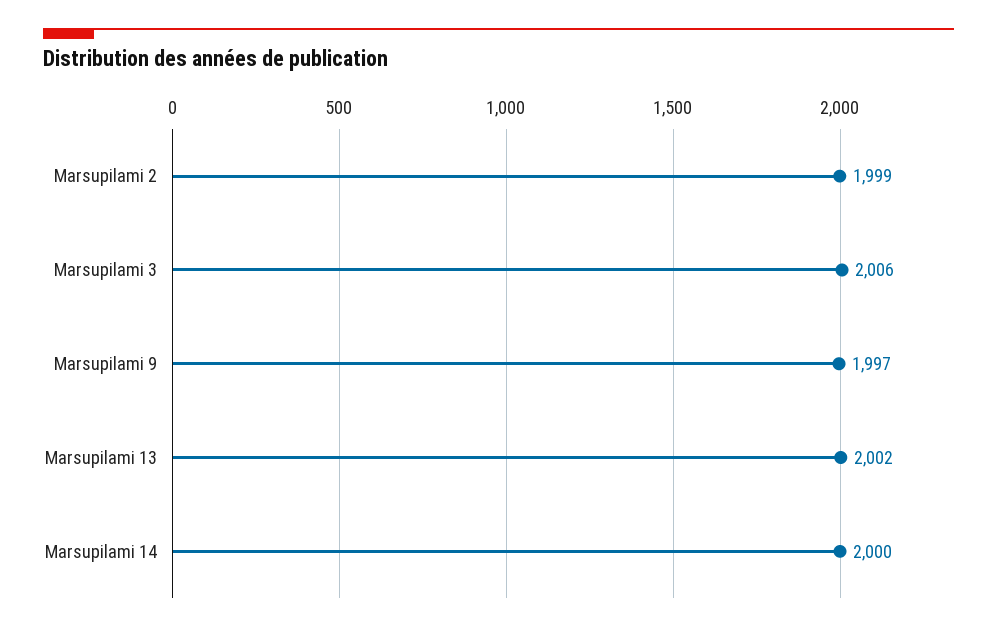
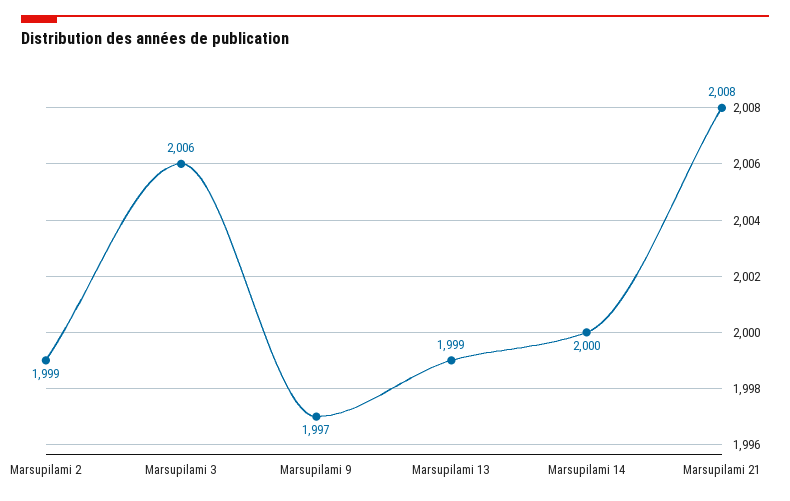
Marsupilami 13: 2002 -> 1999
Marsupilami 21: none -> 2008

